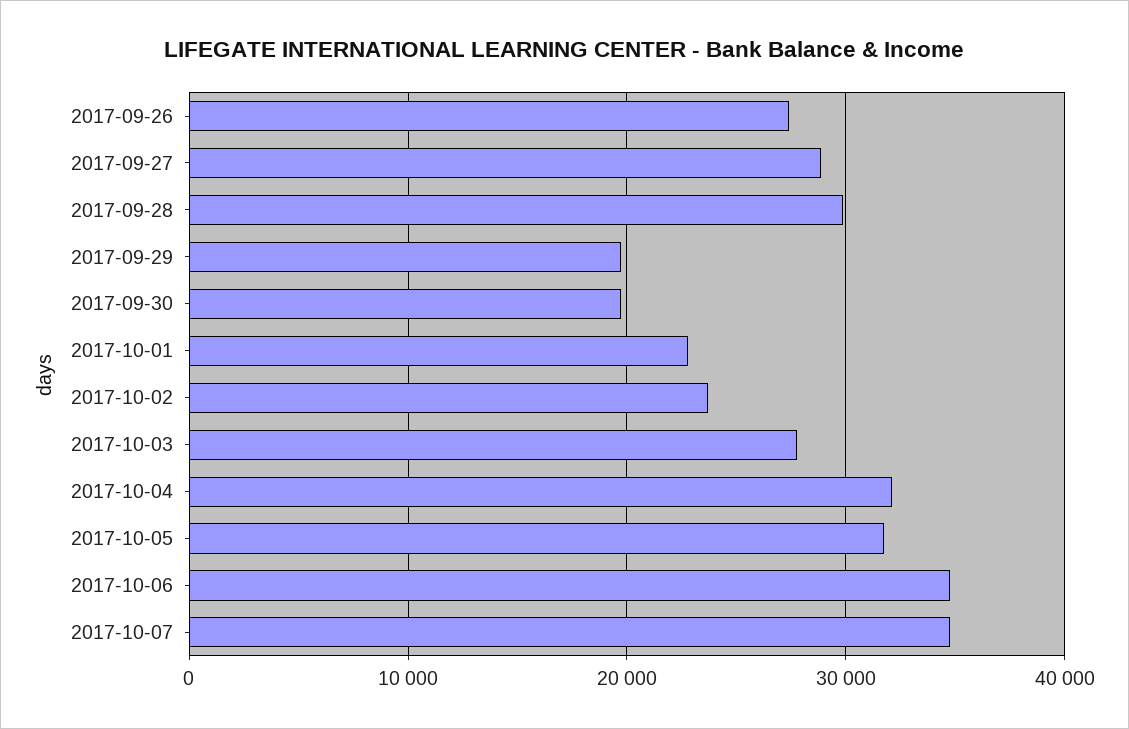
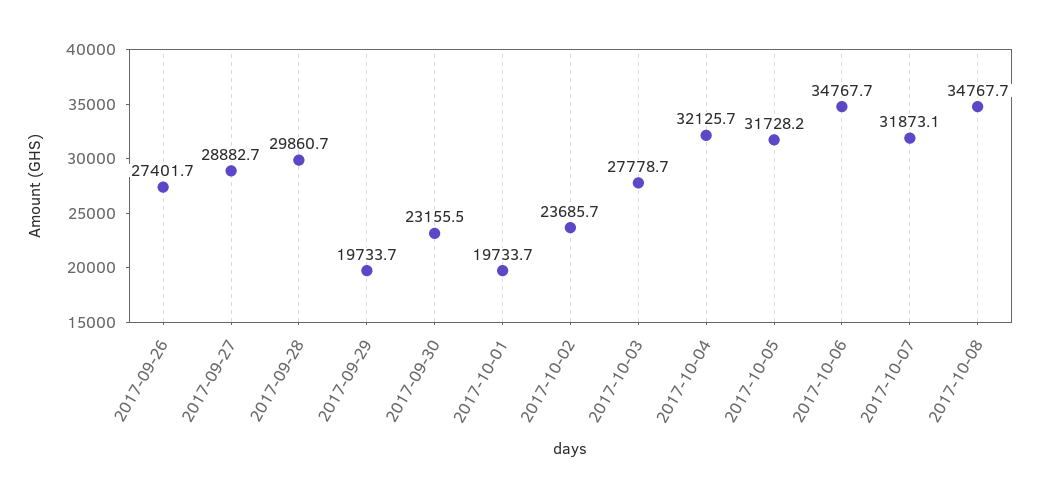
2017-09-30: 20000 -> 23155.5
2017-10-01: 23000 -> 19733.7
2017-10-07: 35000 -> 31873.1
2017-10-08: none -> 34767.7

